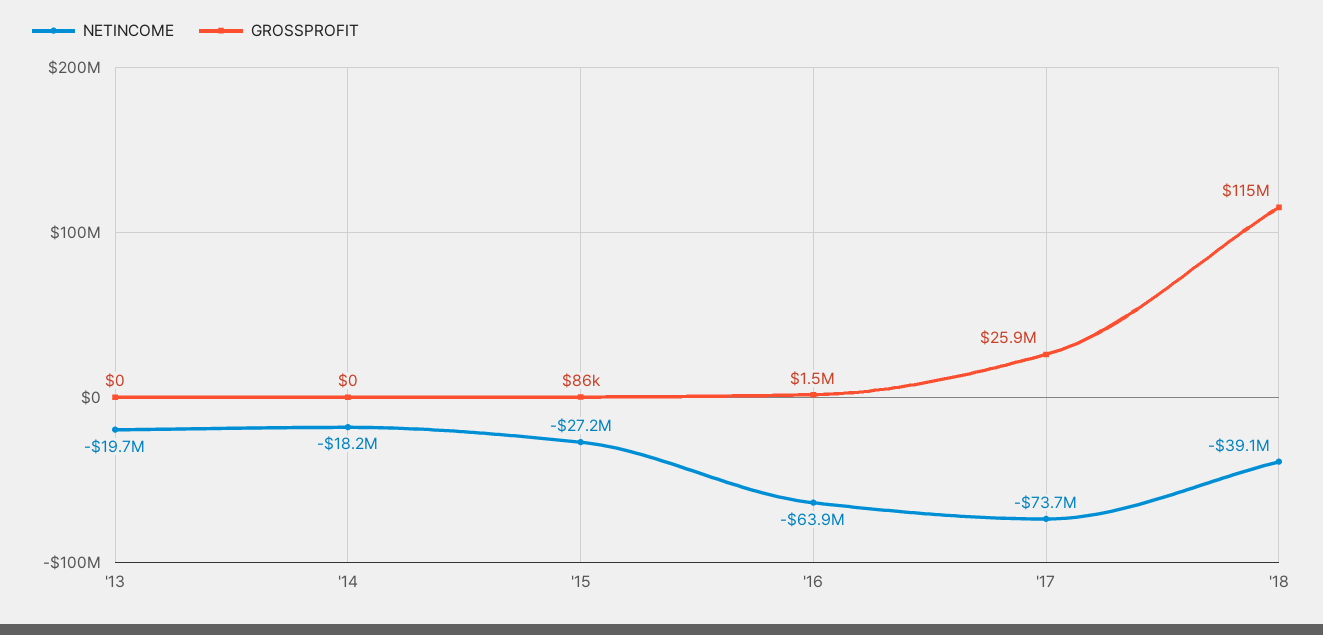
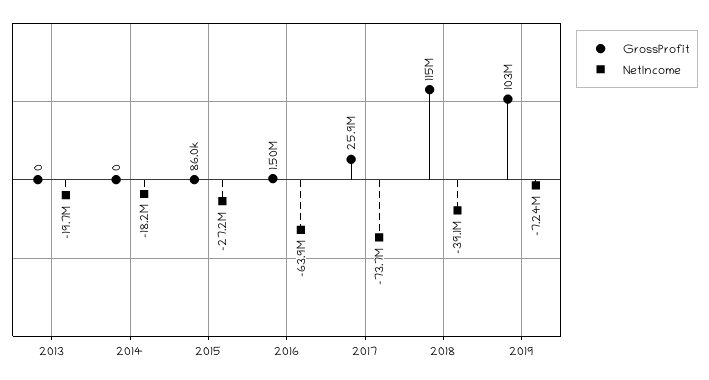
GROSSPROFIT, 2019: none -> 103000000
NETINCOME, 2019: none -> -7240000

